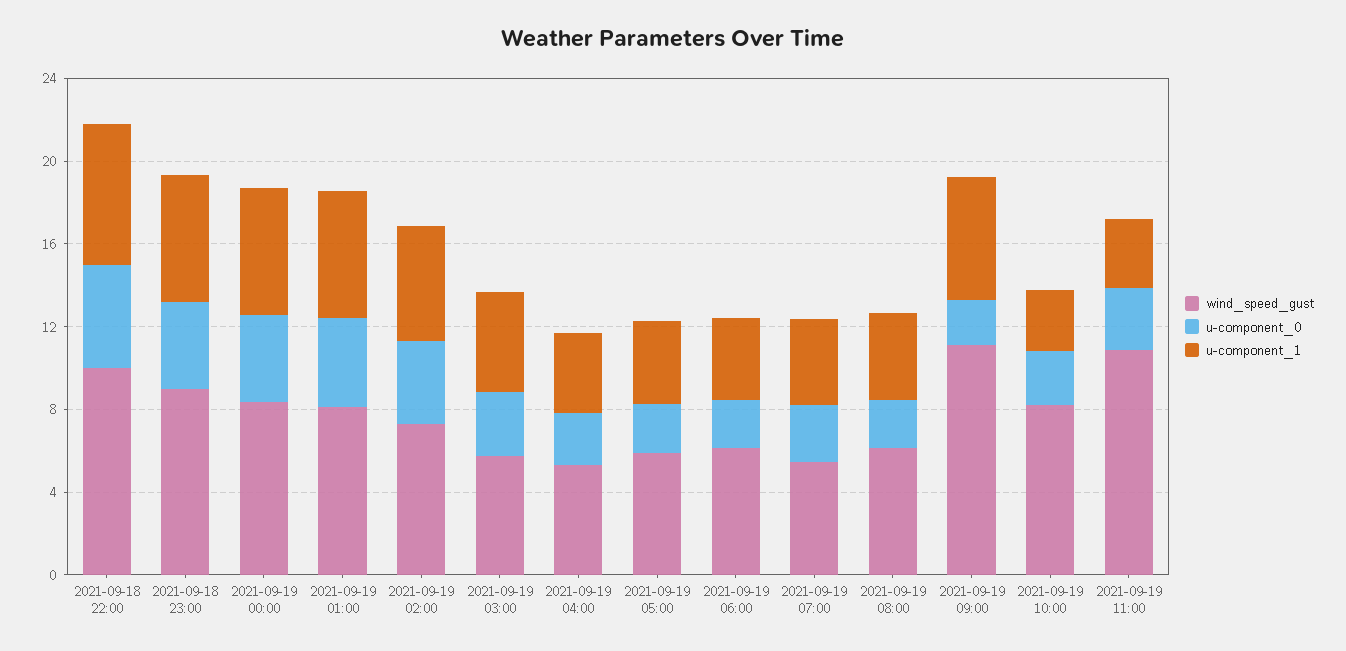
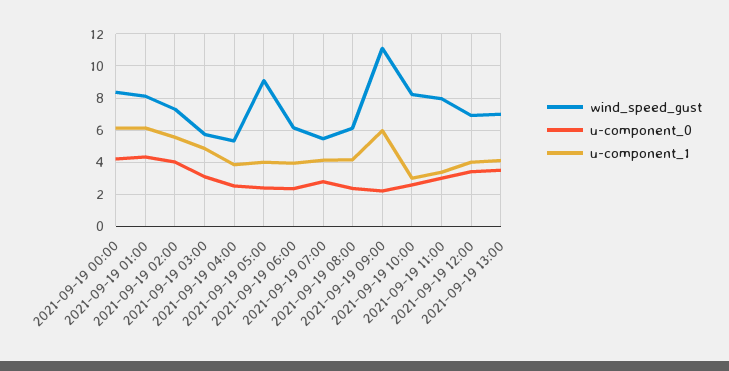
wind_speed_gust, 2021-09-18 22:00: 10 -> none
u-component_0, 2021-09-18 22:00: 5 -> none
u-component_1, 2021-09-18 22:00: 7 -> none
wind_speed_gust, 2021-09-18 23:00: 9 -> none
u-component_0, 2021-09-18 23:00: 4 -> none
u-component_1, 2021-09-18 23:00: 6 -> none
wind_speed_gust, 2021-09-19 05:00: 6 -> 9
wind_speed_gust, 2021-09-19 11:00: 11 -> 8
wind_speed_gust, 2021-09-19 12:00: none -> 7
u-component_0, 2021-09-19 12:00: none -> 3.5
u-component_1, 2021-09-19 12:00: none -> 4
wind_speed_gust, 2021-09-19 13:00: none -> 7
u-component_0, 2021-09-19 13:00: none -> 3.5
u-component_1, 2021-09-19 13:00: none -> 4

